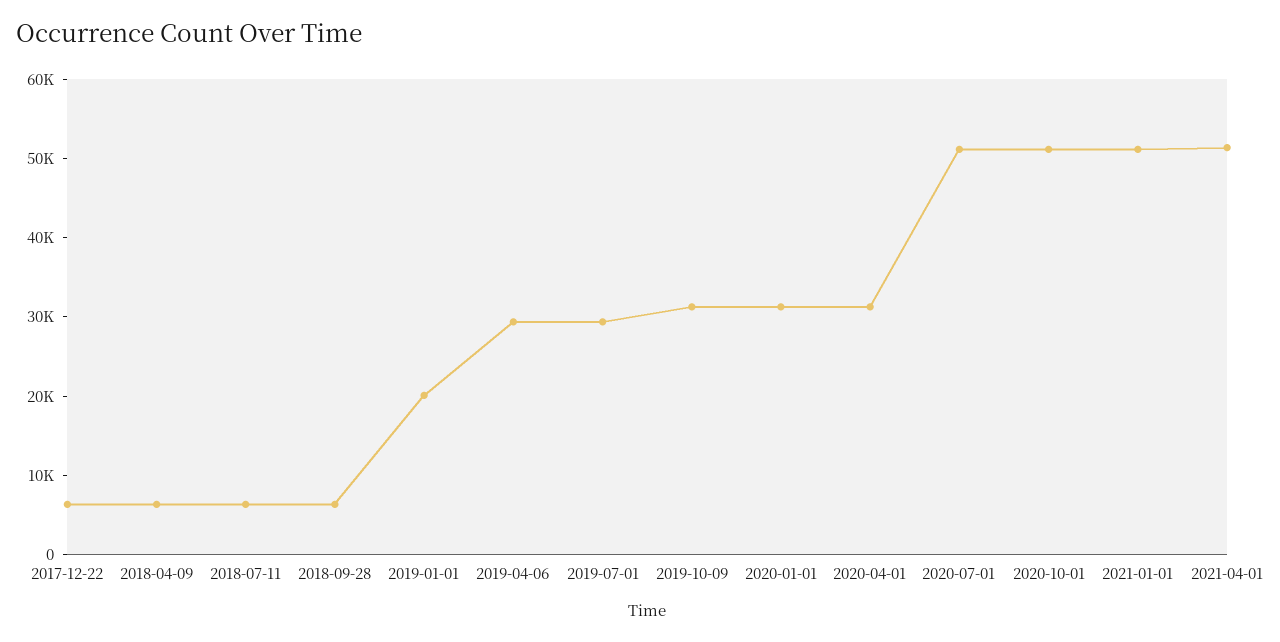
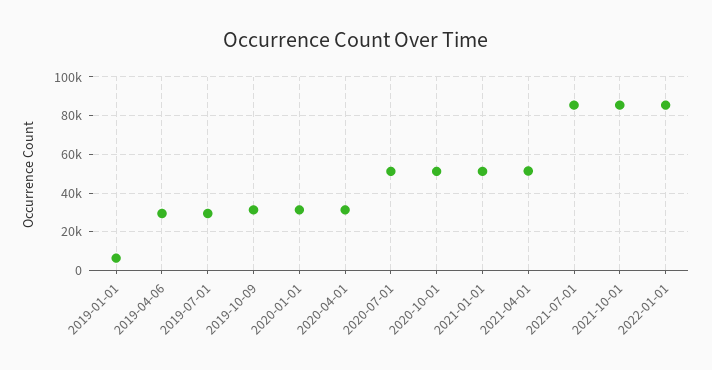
2017-12-22: 6000 -> none
2018-04-09: 6000 -> none
2018-07-11: 6000 -> none
2018-09-28: 6000 -> none
2019-01-01: 20000 -> 5000
2021-07-01: none -> 85000
2021-10-01: none -> 85000
2022-01-01: none -> 85000

